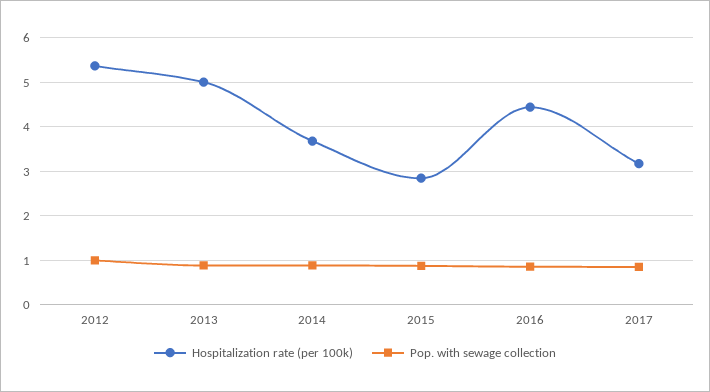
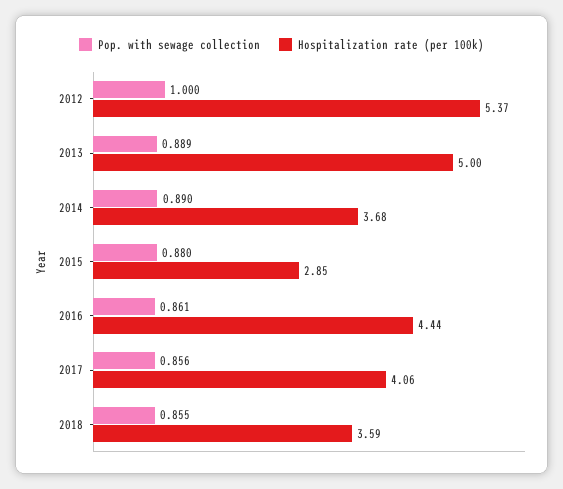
Hospitalization rate (per 100k), 2017: 3.2 -> 4.06
Pop. with sewage collection, 2018: none -> 0.855
Hospitalization rate (per 100k), 2018: none -> 3.59

